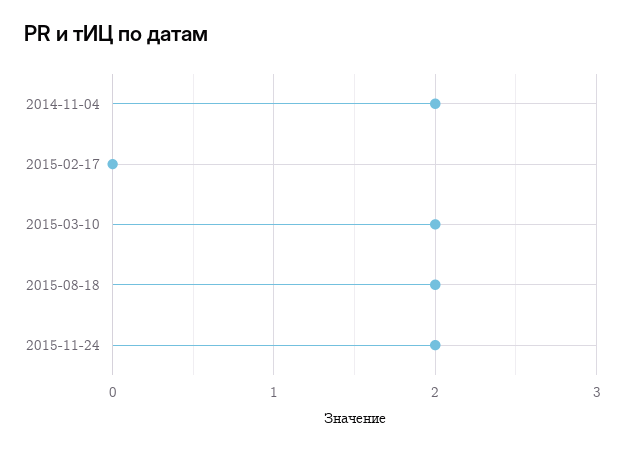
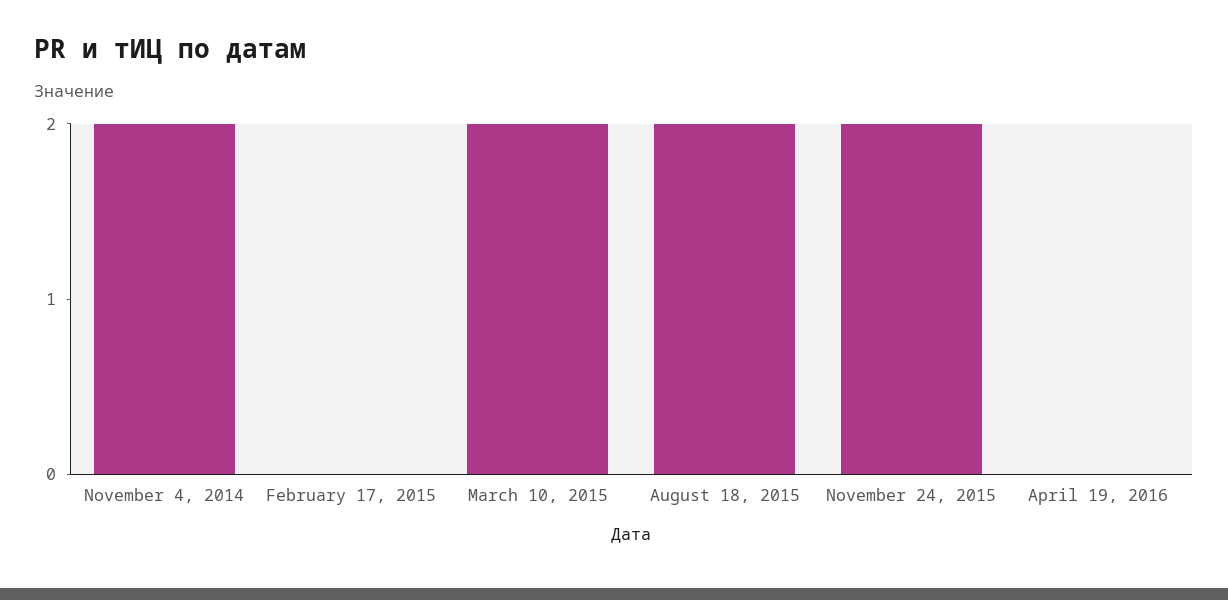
April 19, 2016: none -> 0

